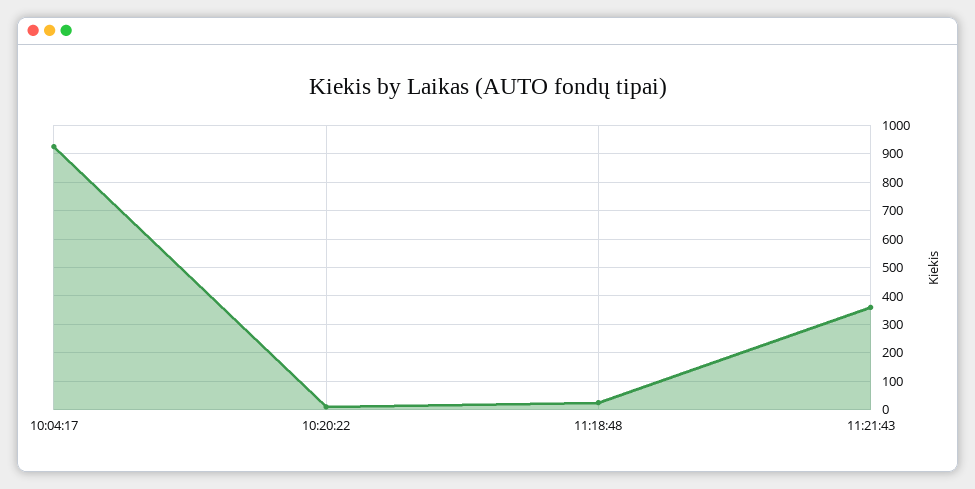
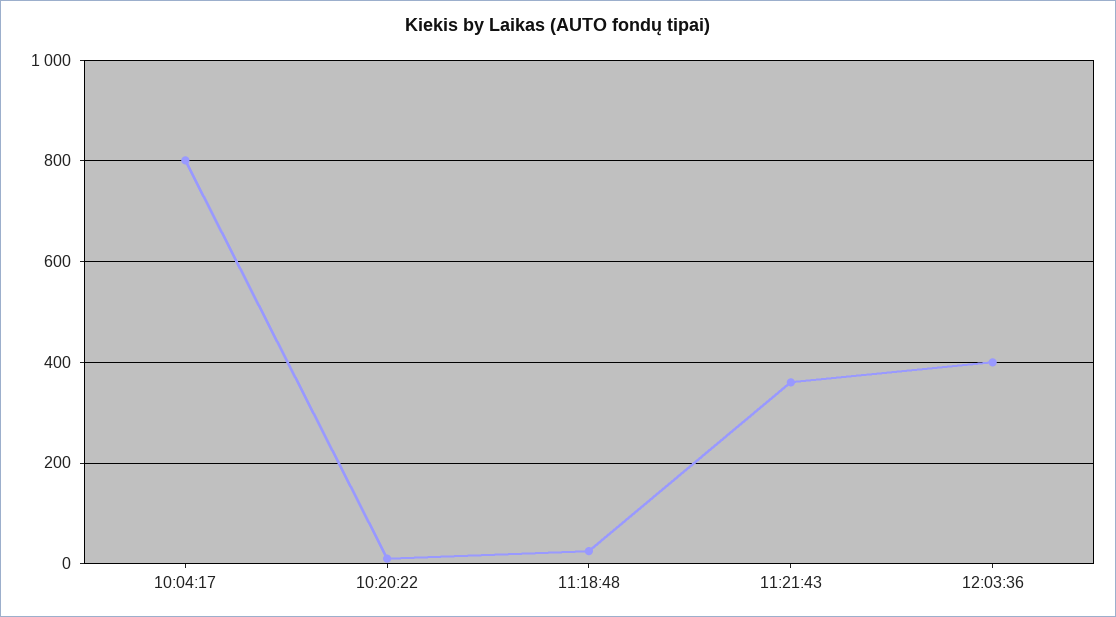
10:04:17: 925 -> 800
12:03:36: none -> 400

